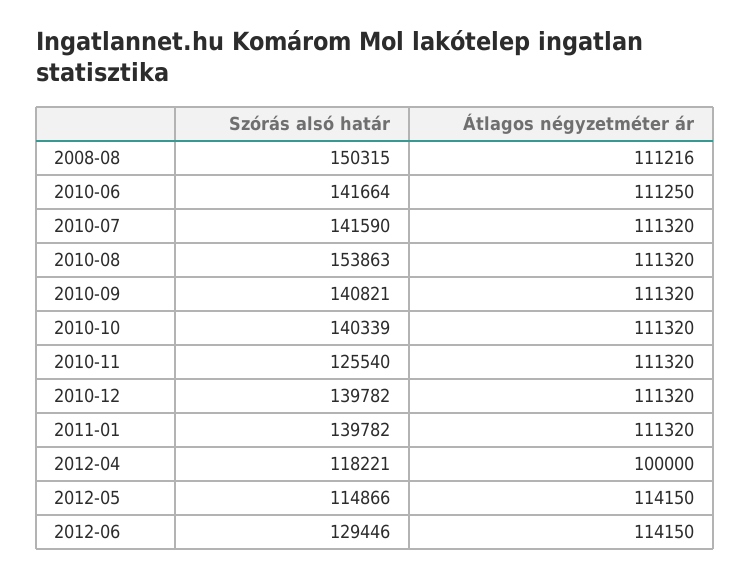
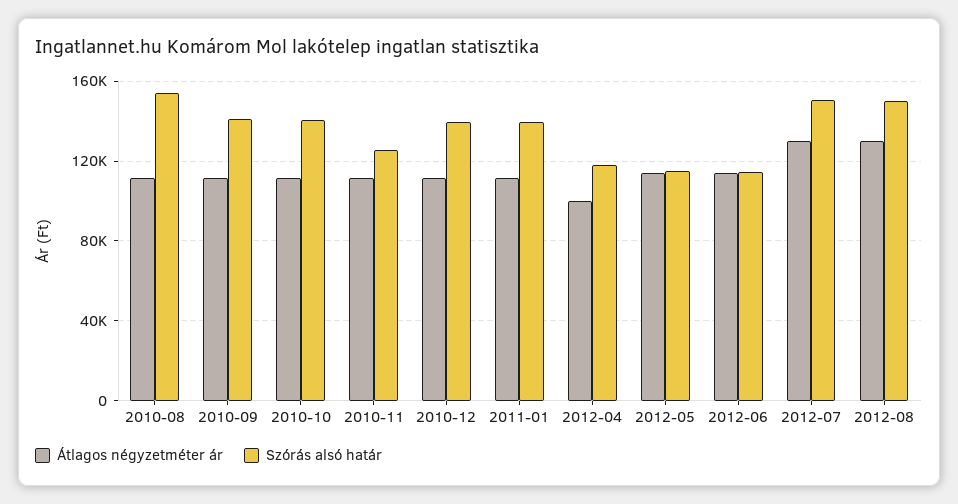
Szórás alsó határ, 2008-08: 150315 -> none
Átlagos négyzetméter ár, 2008-08: 111216 -> none
Szórás alsó határ, 2010-06: 141664 -> none
Átlagos négyzetméter ár, 2010-06: 111250 -> none
Szórás alsó határ, 2010-07: 141590 -> none
Átlagos négyzetméter ár, 2010-07: 111320 -> none
Szórás alsó határ, 2012-06: 129446 -> 115000
Átlagos négyzetméter ár, 2012-07: none -> 130000
Szórás alsó határ, 2012-07: none -> 150000
Átlagos négyzetméter ár, 2012-08: none -> 130000
Szórás alsó határ, 2012-08: none -> 150000

